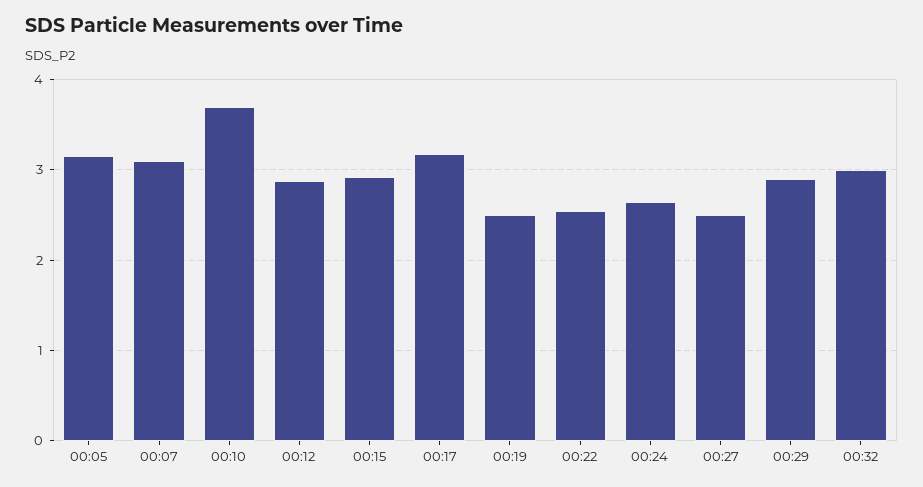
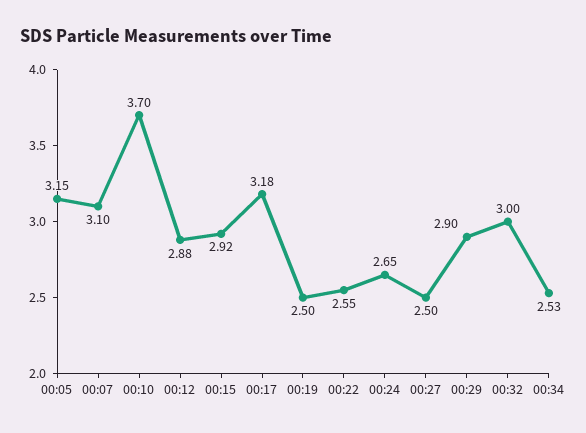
00:34: none -> 2.53

